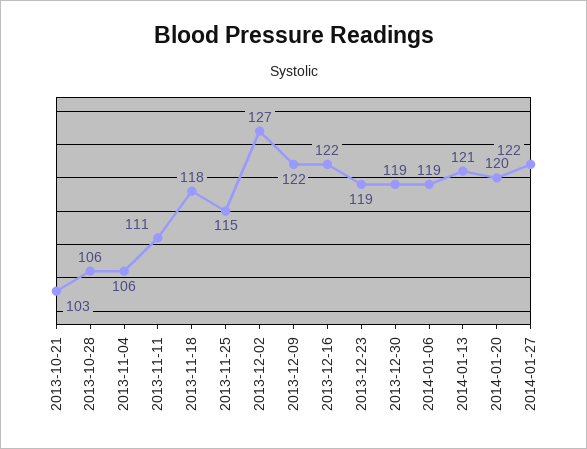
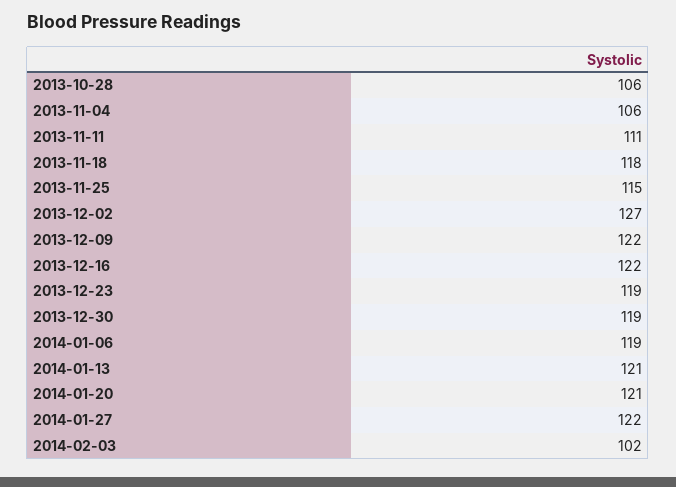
2013-10-21: 103 -> none
2014-01-20: 120 -> 121
2014-02-03: none -> 102

